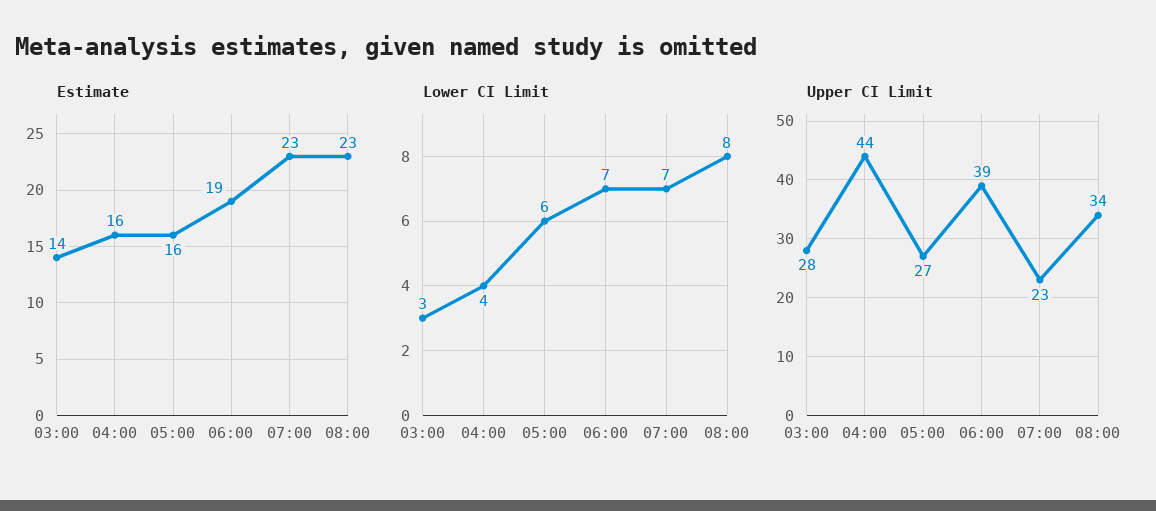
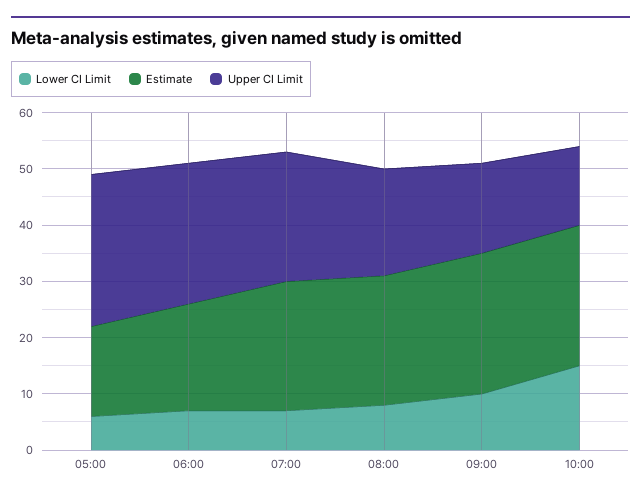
Estimate, 03:00: 14 -> none
Estimate, 04:00: 16 -> none
Lower CI Limit, 03:00: 3 -> none
Lower CI Limit, 04:00: 4 -> none
Upper CI Limit, 03:00: 28 -> none
Upper CI Limit, 04:00: 44 -> none
Upper CI Limit, 06:00: 39 -> 25
Upper CI Limit, 08:00: 34 -> 20
Lower CI Limit, 09:00: none -> 10
Estimate, 09:00: none -> 25
Upper CI Limit, 09:00: none -> 15
Lower CI Limit, 10:00: none -> 15
Estimate, 10:00: none -> 25
Upper CI Limit, 10:00: none -> 15

